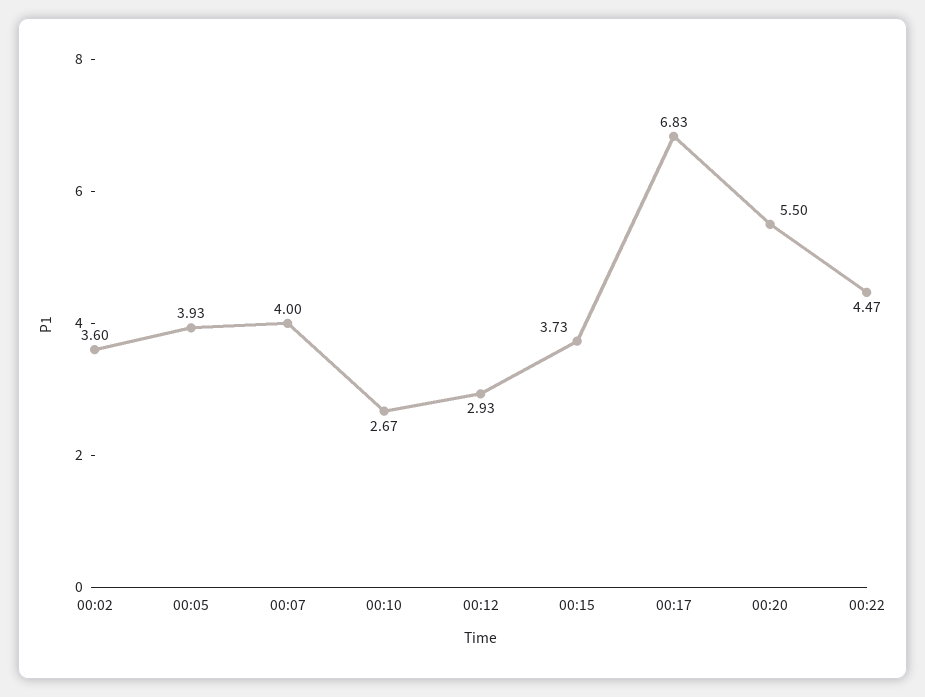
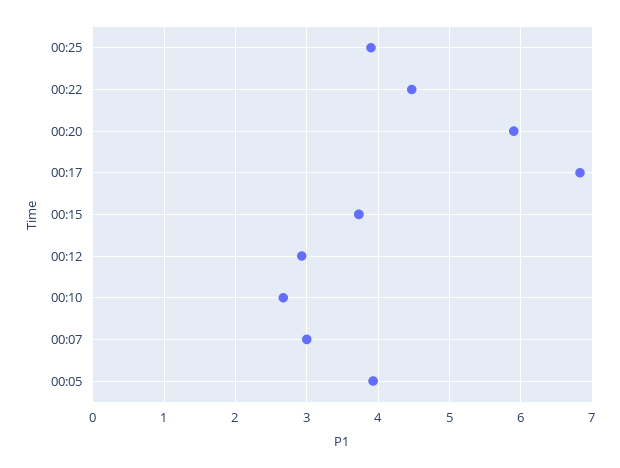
00:02: 3.6 -> none
00:07: 4 -> 3
00:20: 5.5 -> 5.9
00:25: none -> 3.9

